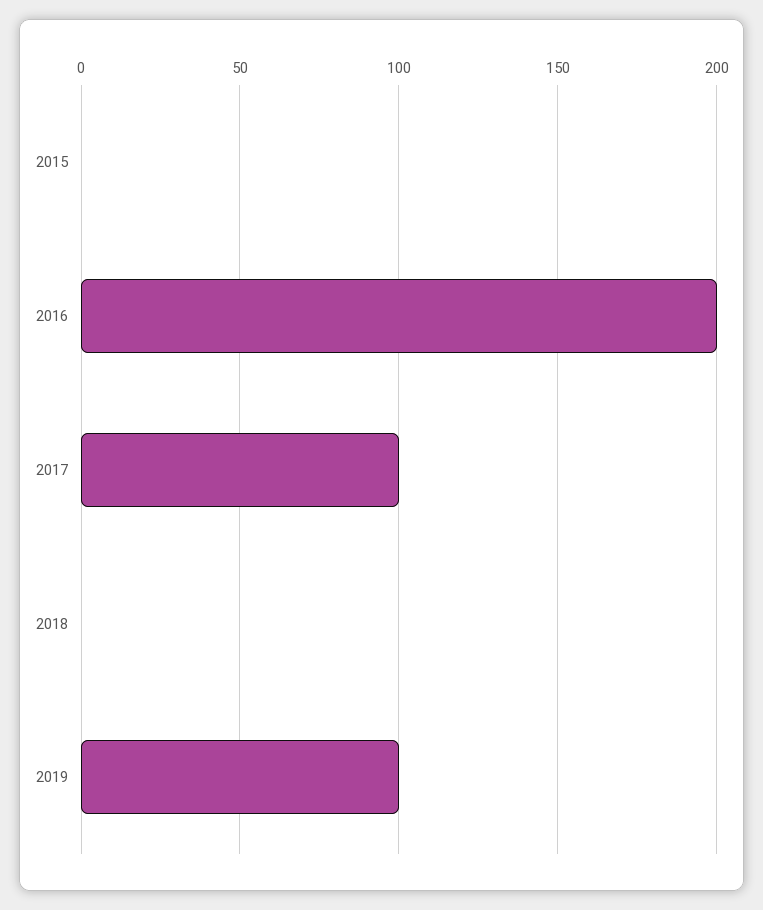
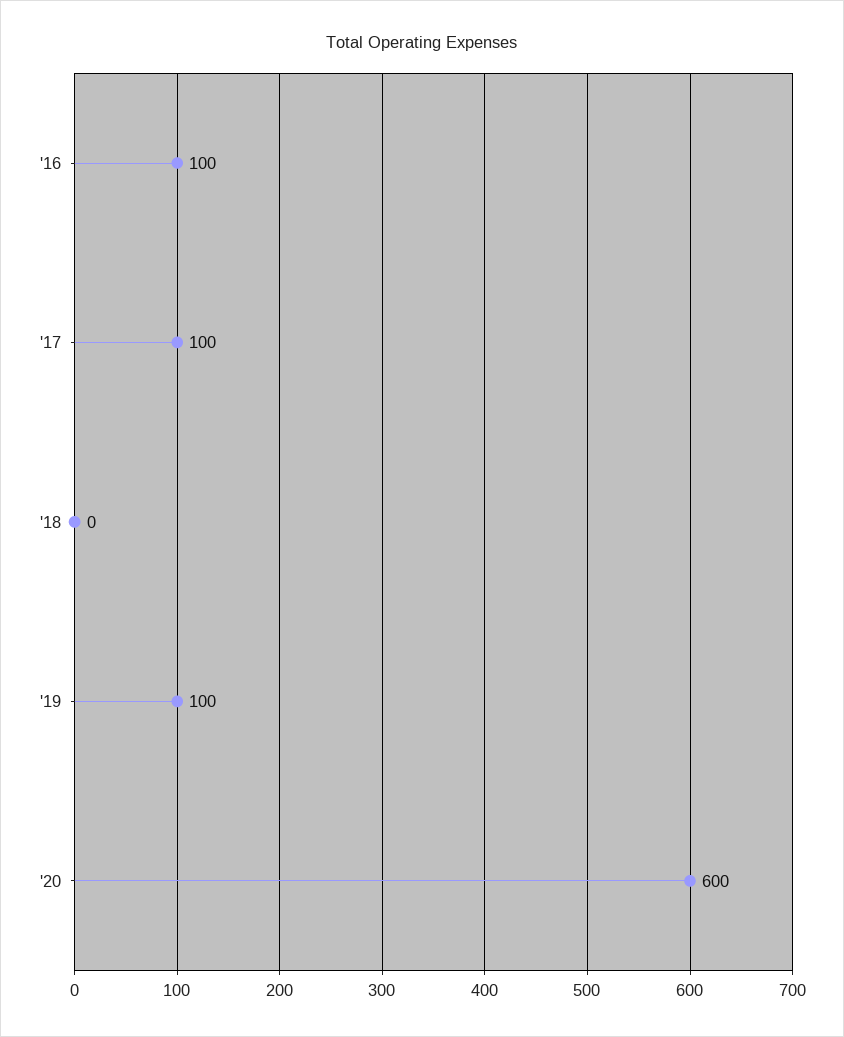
2015: 0 -> none
2016: 200 -> 100
'20: none -> 600

